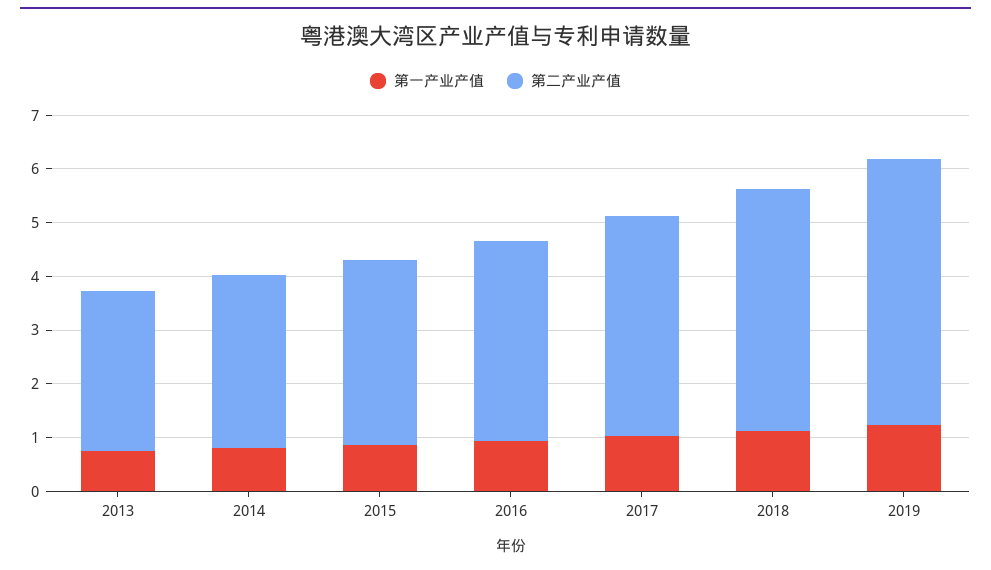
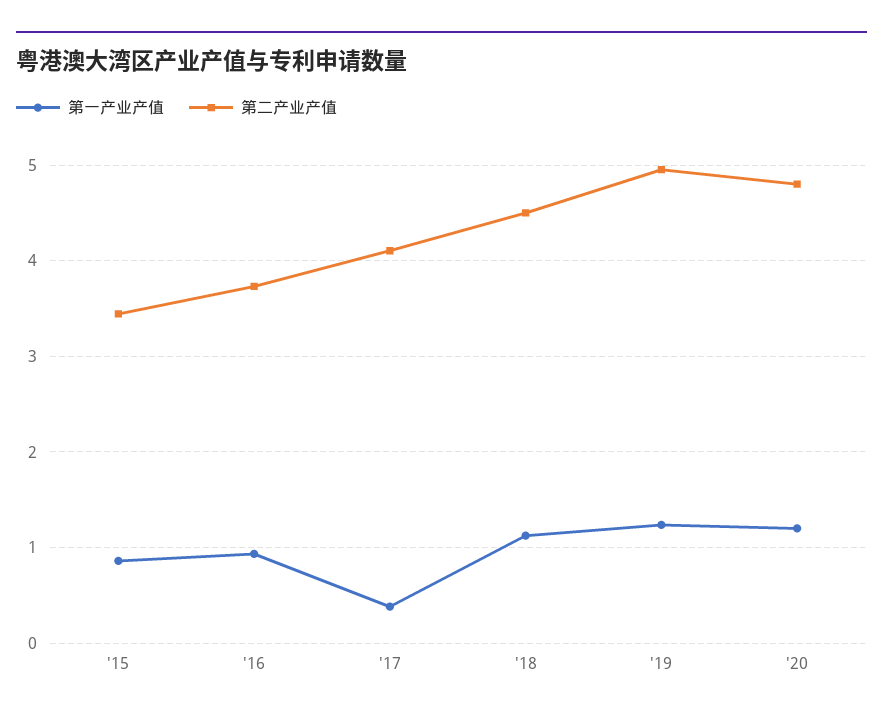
第一产业产值, 2013: 0.8 -> none
第二产业产值, 2013: 3 -> none
第一产业产值, 2014: 0.8 -> none
第二产业产值, 2014: 3.2 -> none
第一产业产值, 2017: 1 -> 0.4
第一产业产值, '20: none -> 1.2
第二产业产值, '20: none -> 4.8

